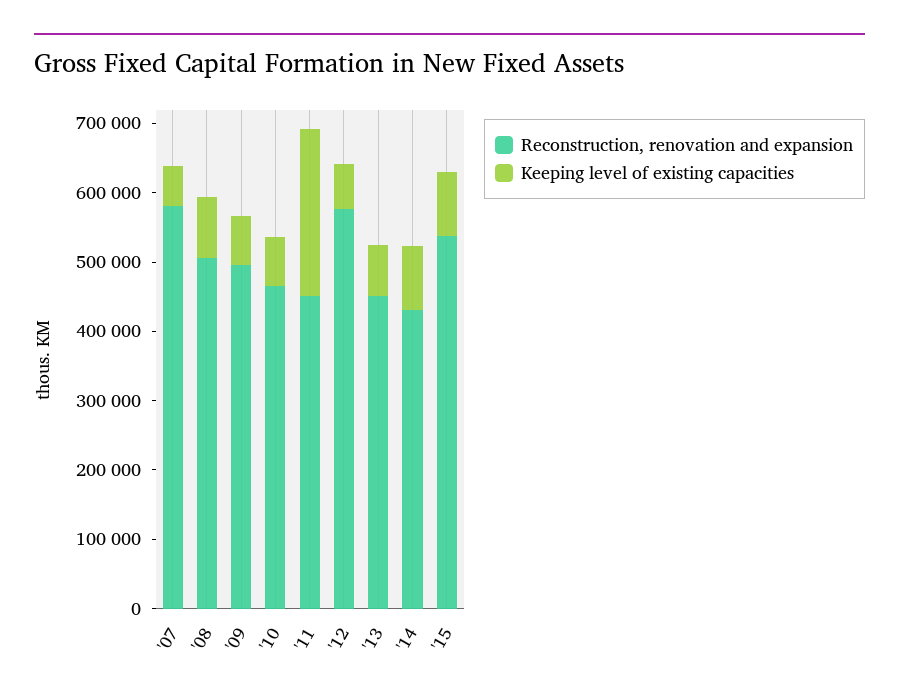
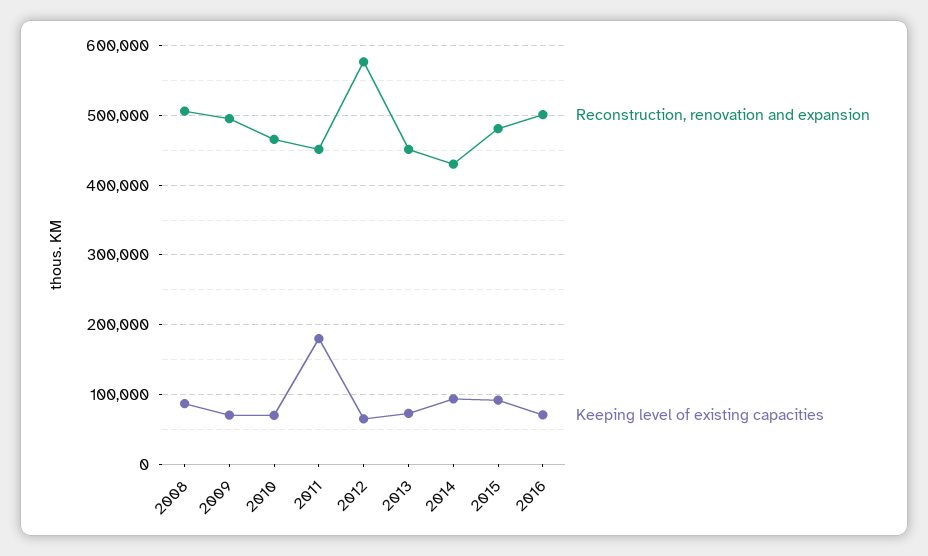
Reconstruction, renovation and expansion, '07: 580000 -> none
Keeping level of existing capacities, '07: 60000 -> none
Keeping level of existing capacities, '11: 240000 -> 180000
Reconstruction, renovation and expansion, '15: 540000 -> 480000
Reconstruction, renovation and expansion, 2016: none -> 500000
Keeping level of existing capacities, 2016: none -> 70000

